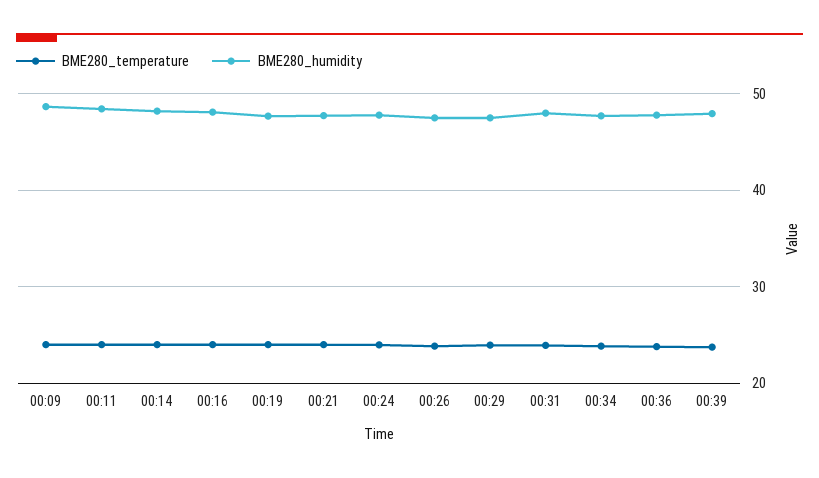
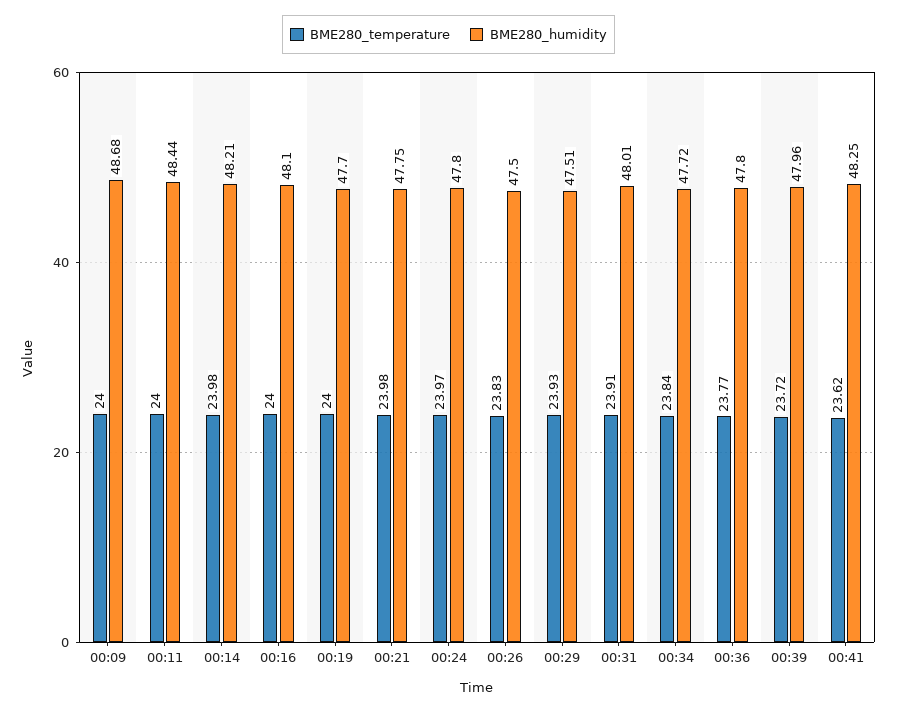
BME280_temperature, 00:41: none -> 23.62
BME280_humidity, 00:41: none -> 48.25

